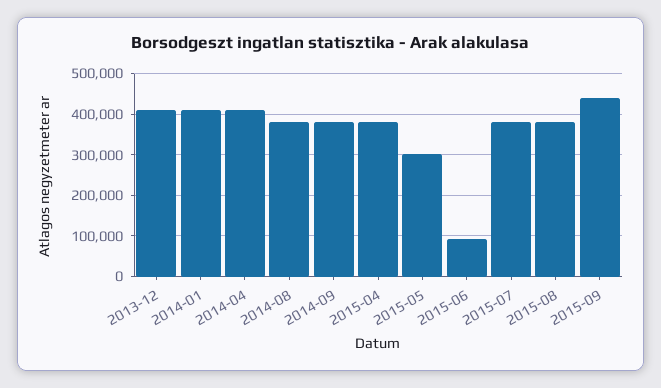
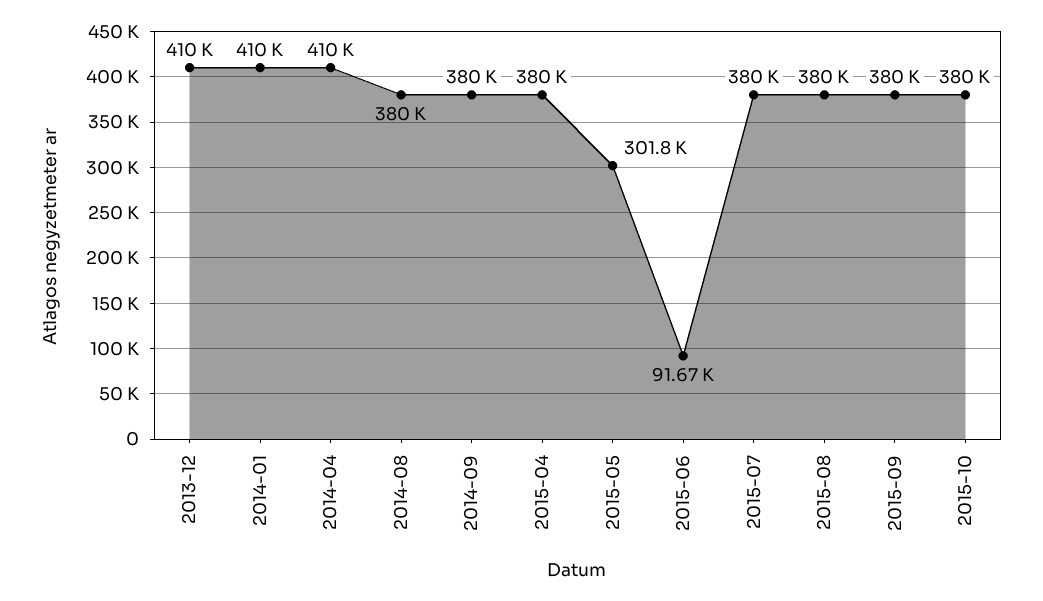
2015-09: 440000 -> 380000
2015-10: none -> 380000

